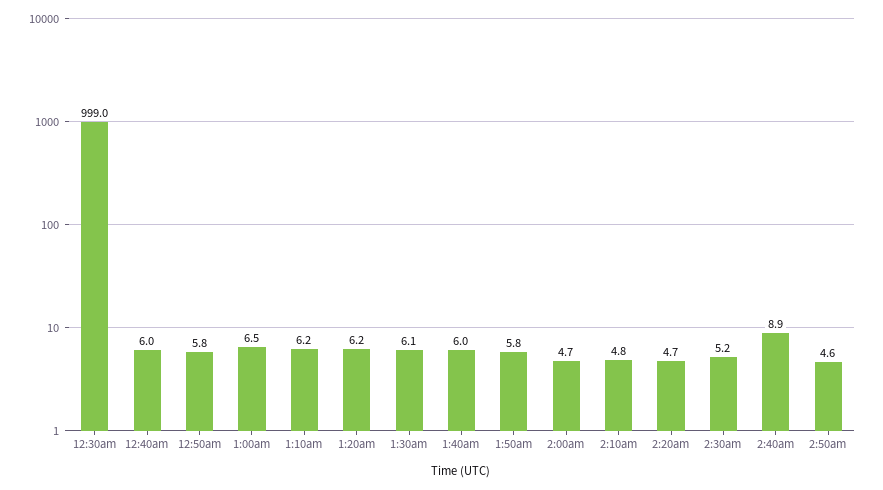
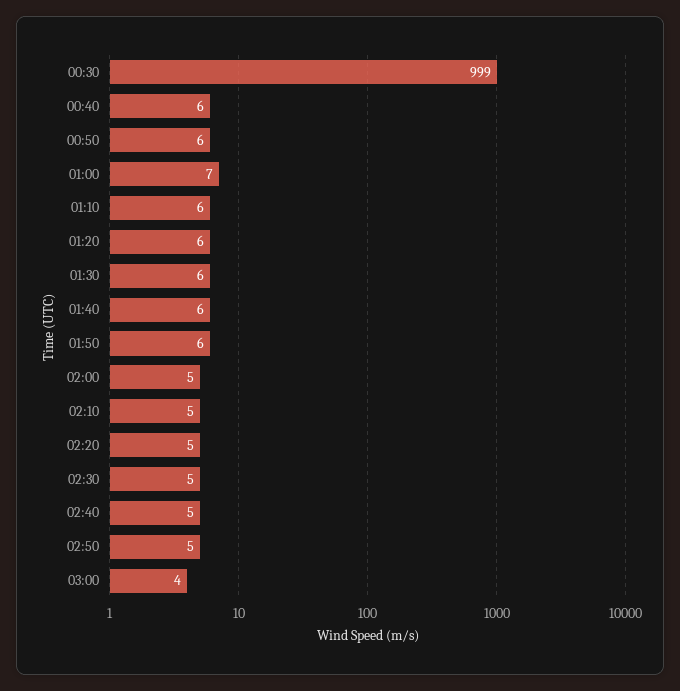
2:40am: 8.9 -> 5
03:00: none -> 4

